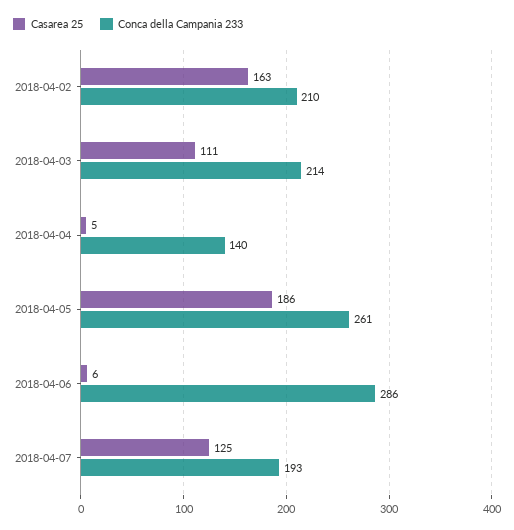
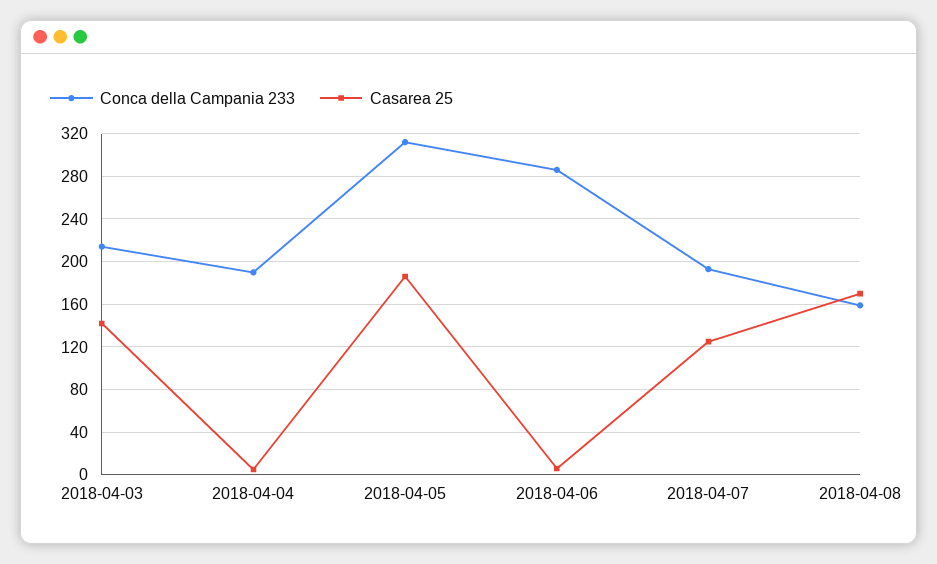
Casarea 25, 2018-04-02: 163 -> none
Conca della Campania 233, 2018-04-02: 210 -> none
Casarea 25, 2018-04-03: 111 -> 140
Conca della Campania 233, 2018-04-04: 140 -> 190
Conca della Campania 233, 2018-04-05: 261 -> 310
Conca della Campania 233, 2018-04-08: none -> 160
Casarea 25, 2018-04-08: none -> 170

